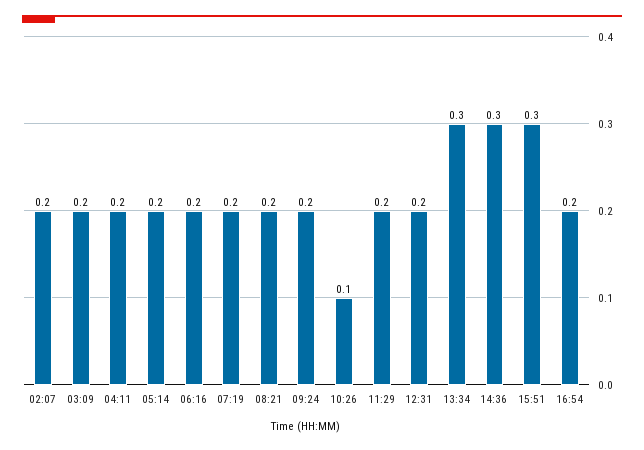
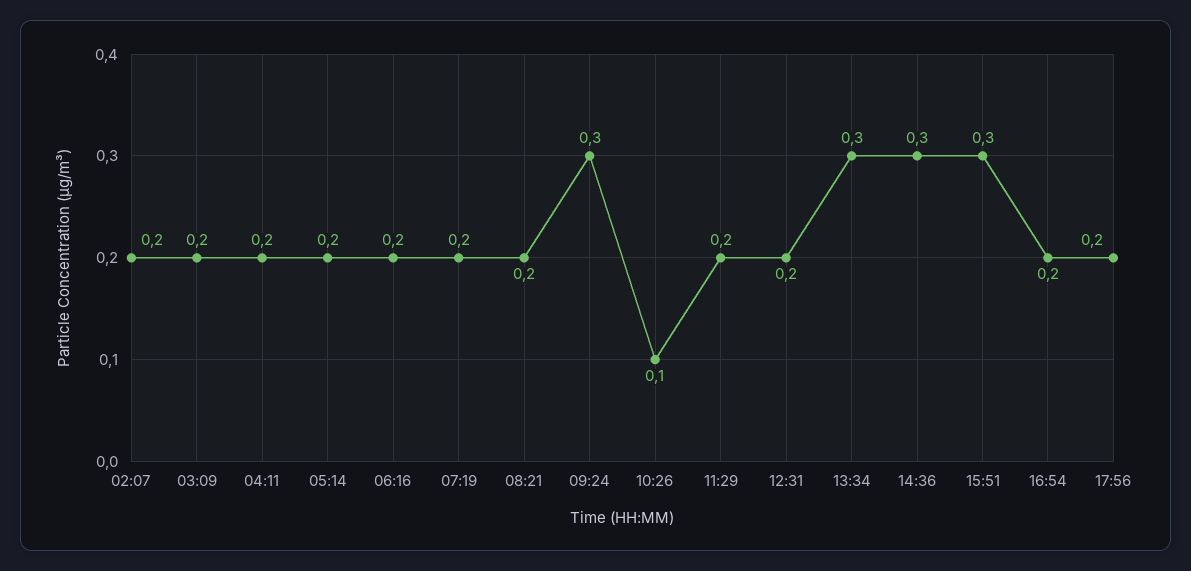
09:24: 0.2 -> 0.3
17:56: none -> 0.2

